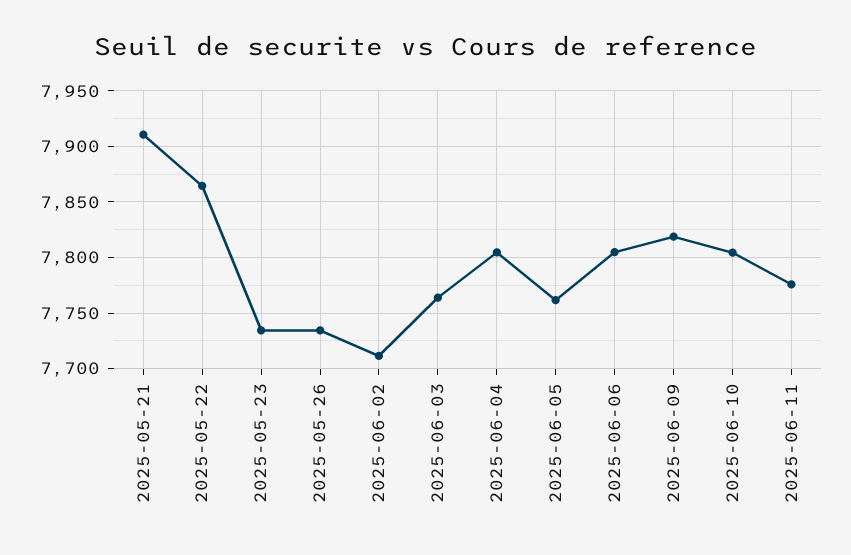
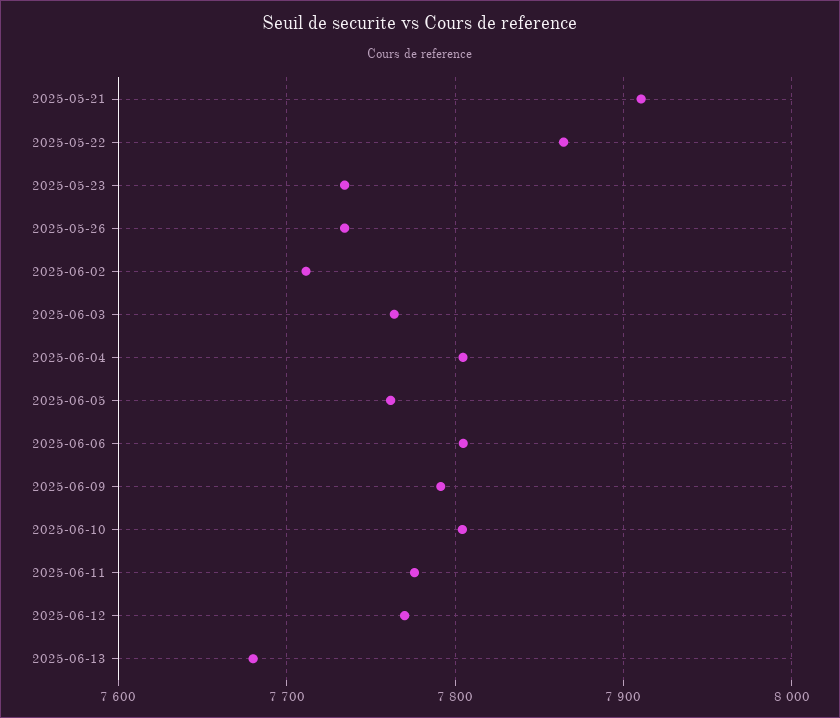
2025-06-09: 7820 -> 7790
2025-06-12: none -> 7770
2025-06-13: none -> 7680

